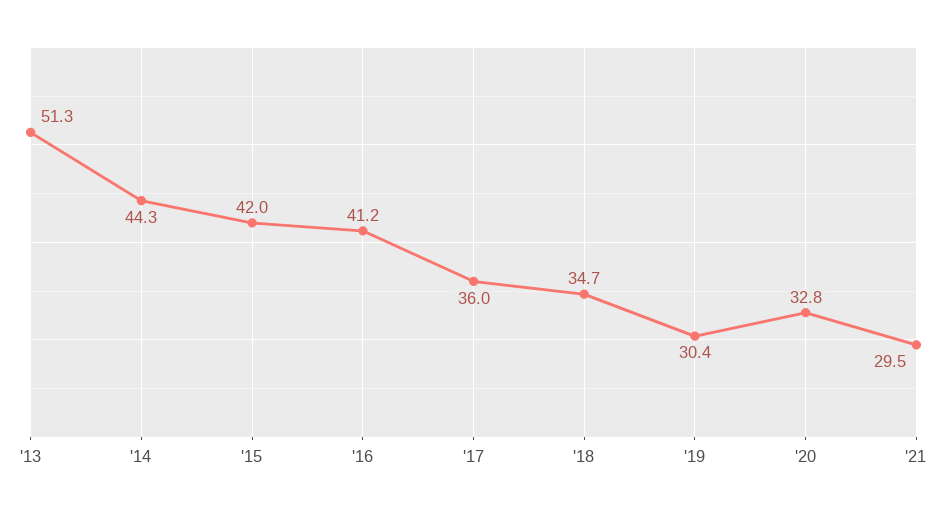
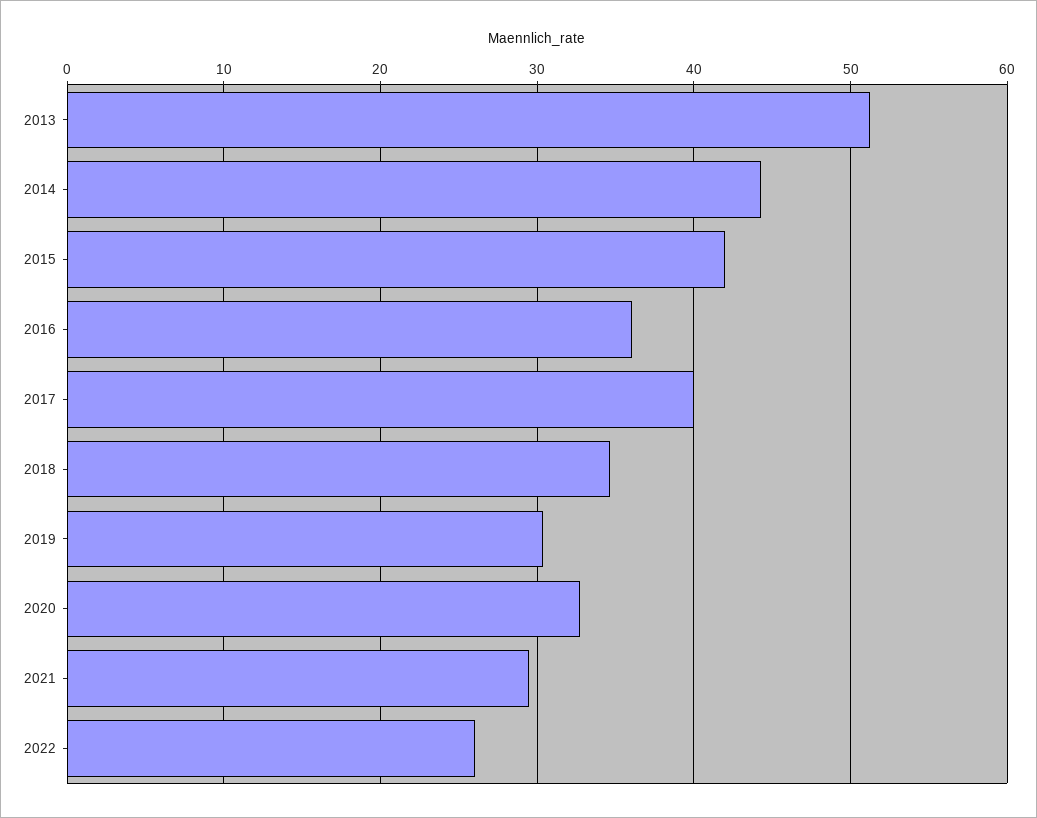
'16: 41.2 -> 36
'17: 36 -> 40
2022: none -> 26

